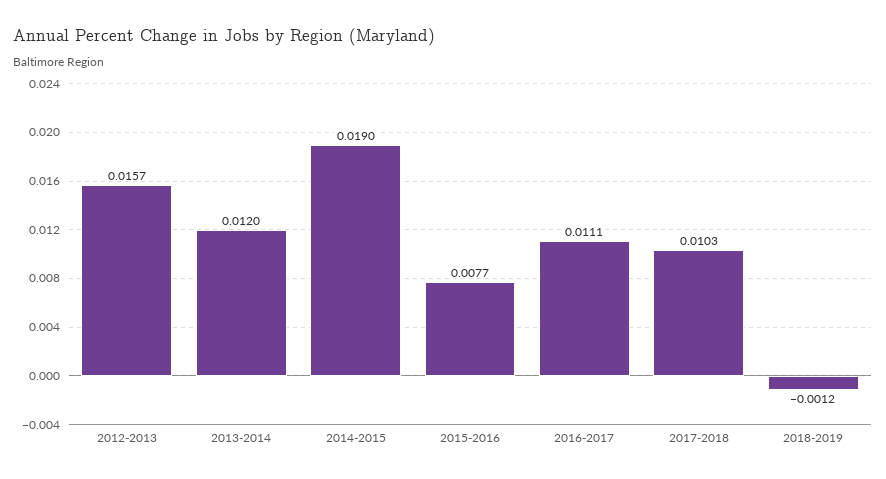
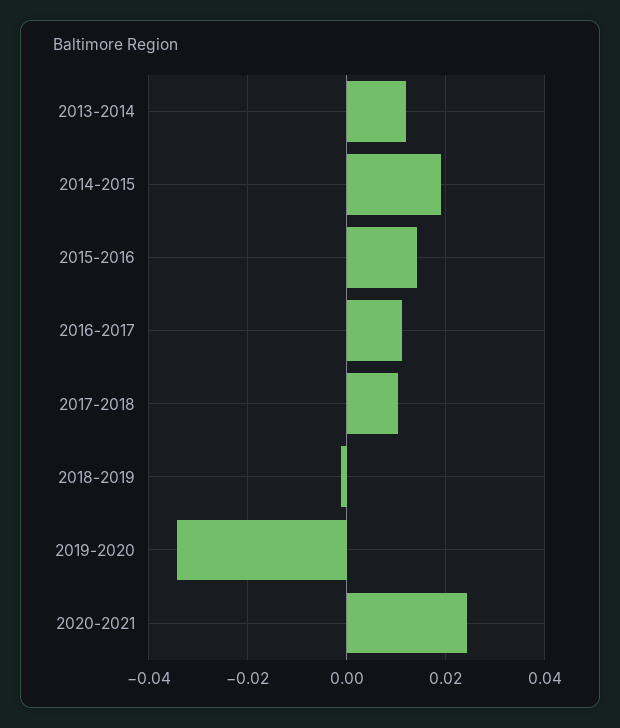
2012-2013: 0.0157 -> none
2015-2016: 0.0077 -> 0.014
2019-2020: none -> -0.034
2020-2021: none -> 0.024

